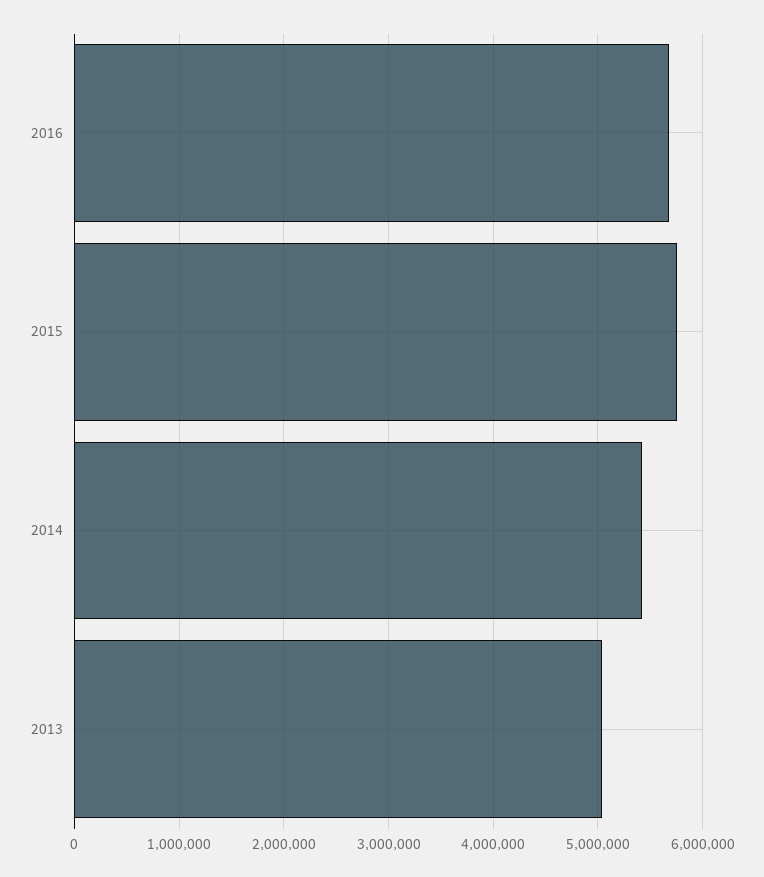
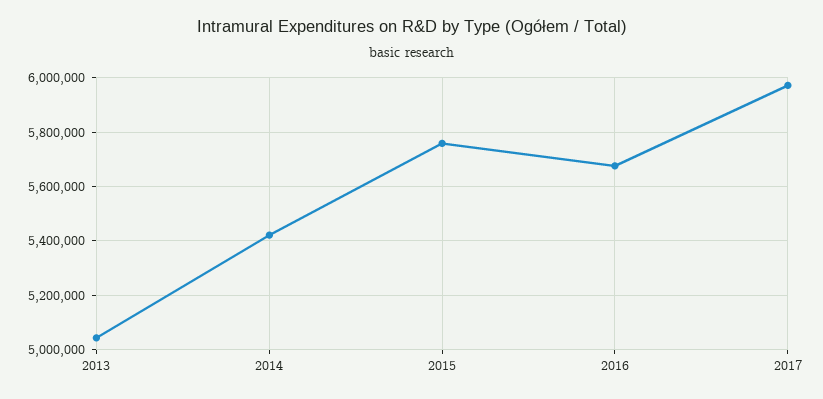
2017: none -> 5975000

